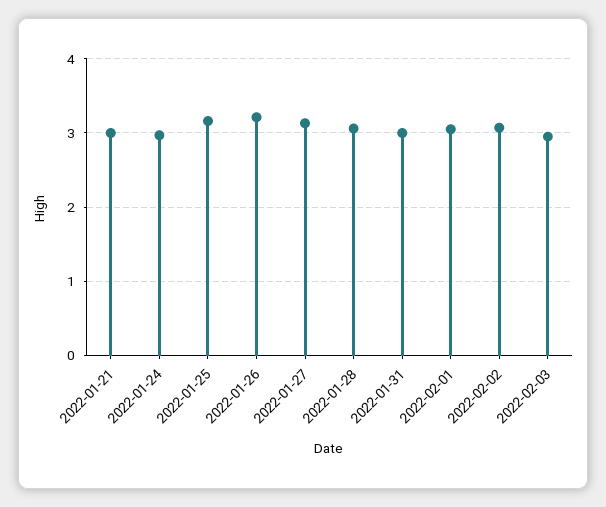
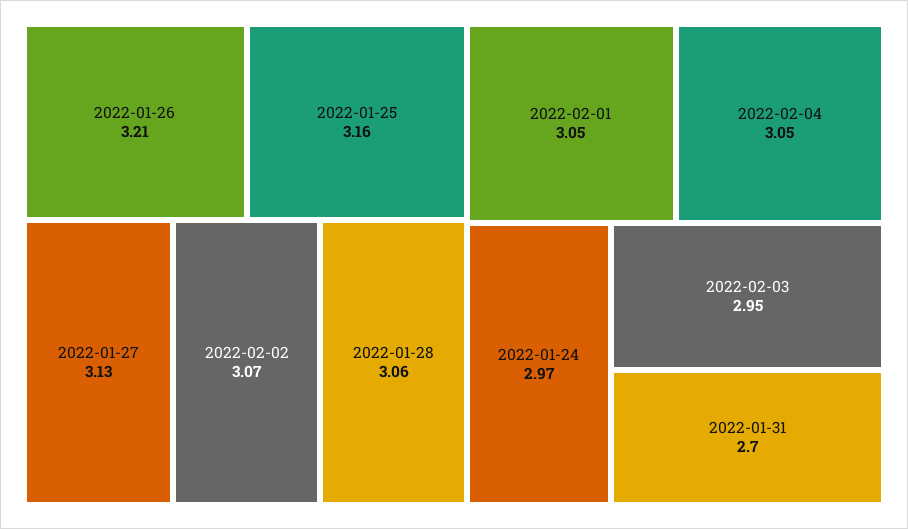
2022-01-21: 3 -> none
2022-01-31: 3 -> 2.7
2022-02-04: none -> 3.05

